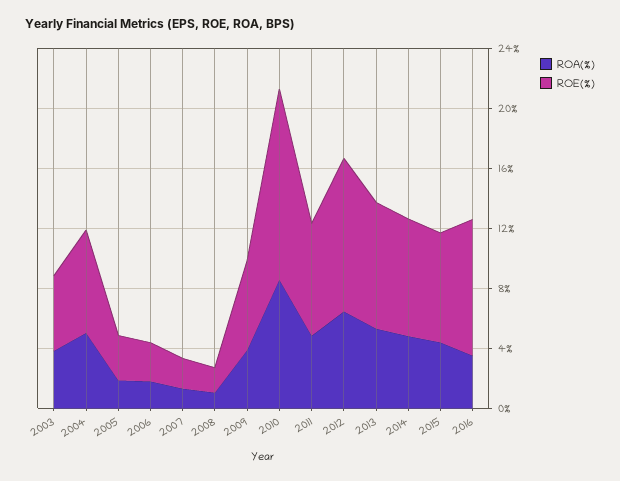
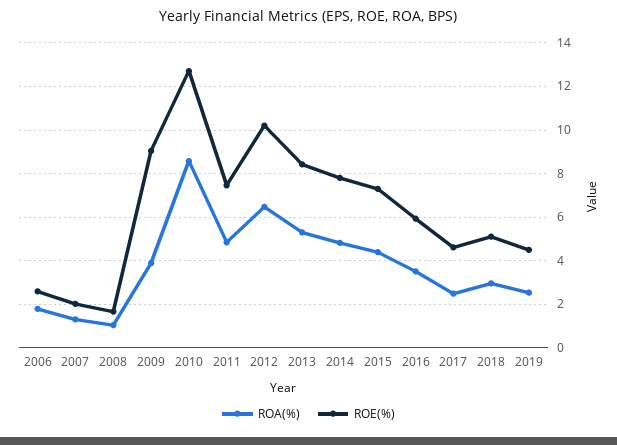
ROA(%), 2003: 4 -> none
ROE(%), 2003: 5 -> none
ROA(%), 2004: 5 -> none
ROE(%), 2004: 7 -> none
ROA(%), 2005: 2 -> none
ROE(%), 2005: 3 -> none
ROE(%), 2009: 6 -> 9
ROE(%), 2016: 9 -> 6
ROA(%), 2017: none -> 2.5
ROE(%), 2017: none -> 4.5
ROA(%), 2018: none -> 3
ROE(%), 2018: none -> 5
ROA(%), 2019: none -> 2.5
ROE(%), 2019: none -> 4.5

